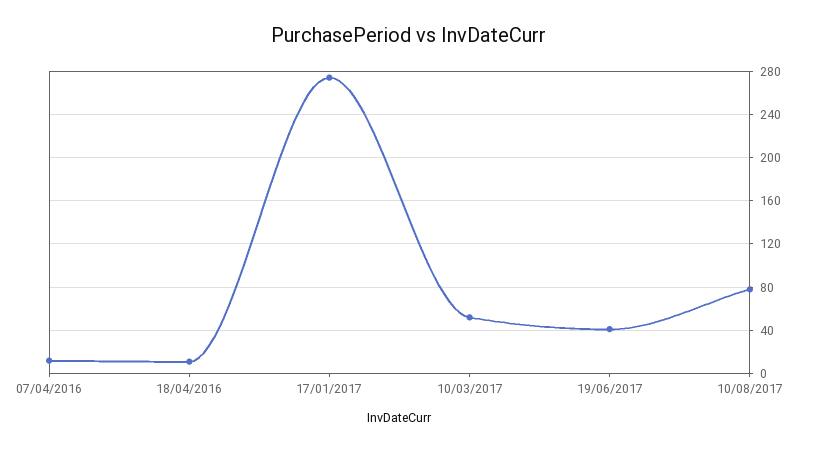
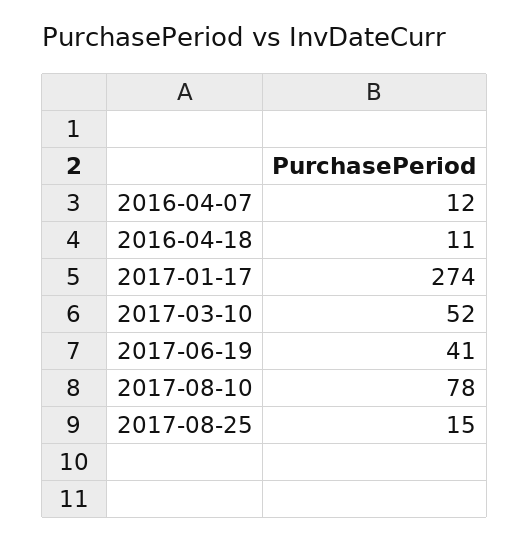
2017-08-25: none -> 15

